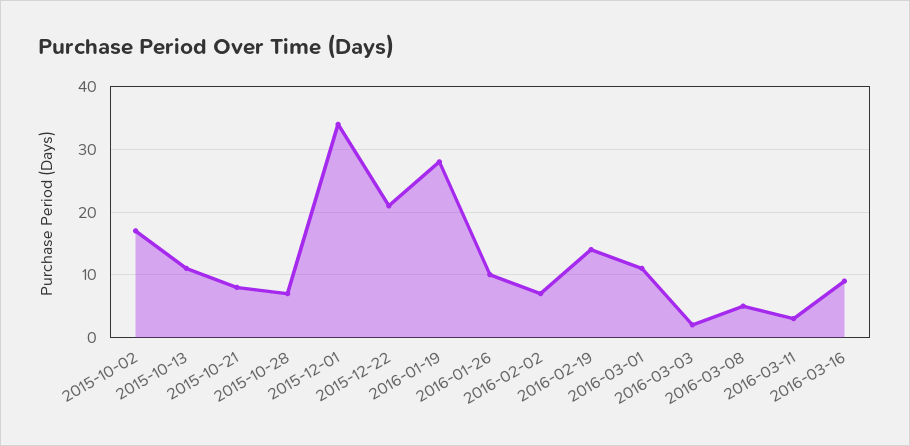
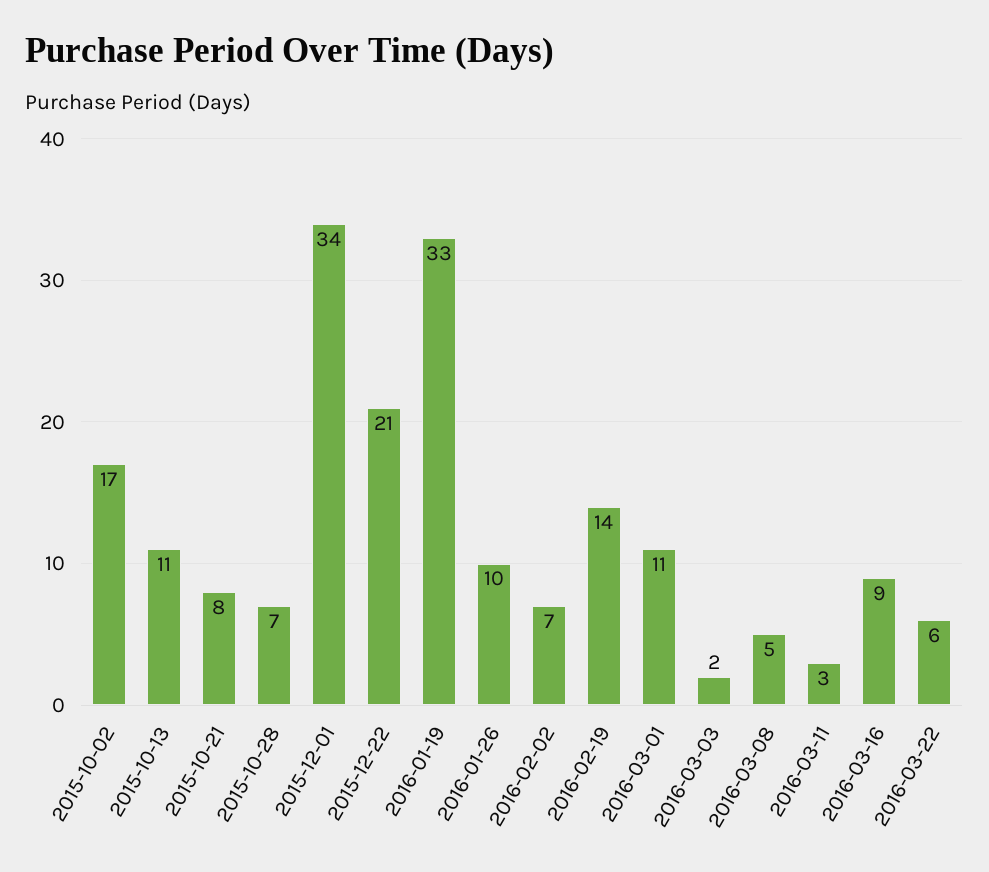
2016-01-19: 28 -> 33
2016-03-22: none -> 6

